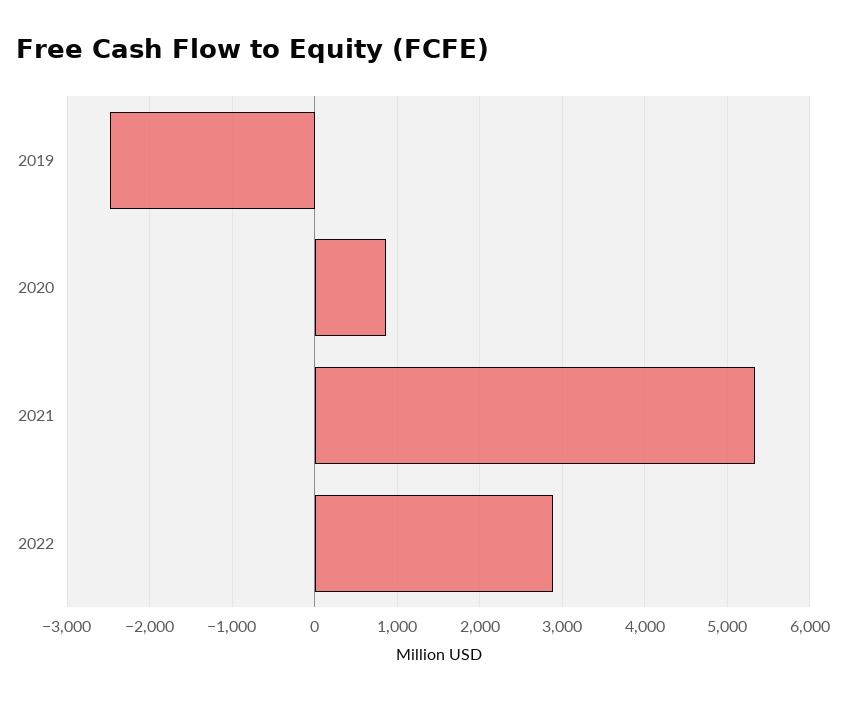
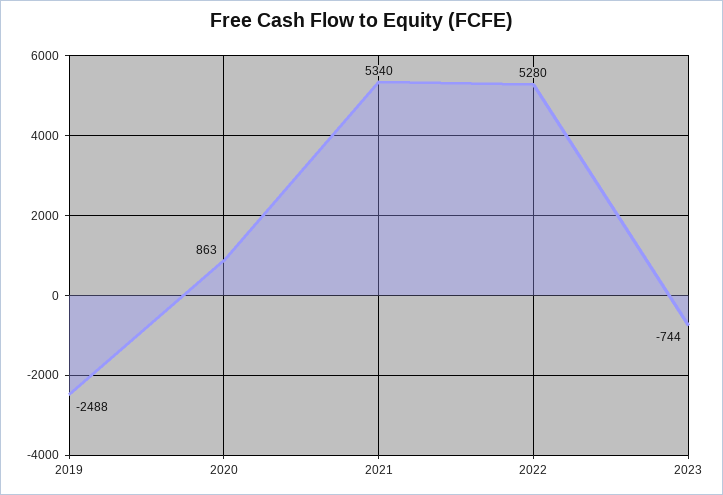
2022: 2900 -> 5280
2023: none -> -744

